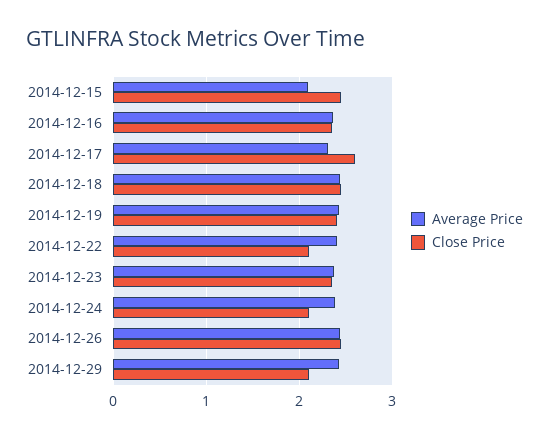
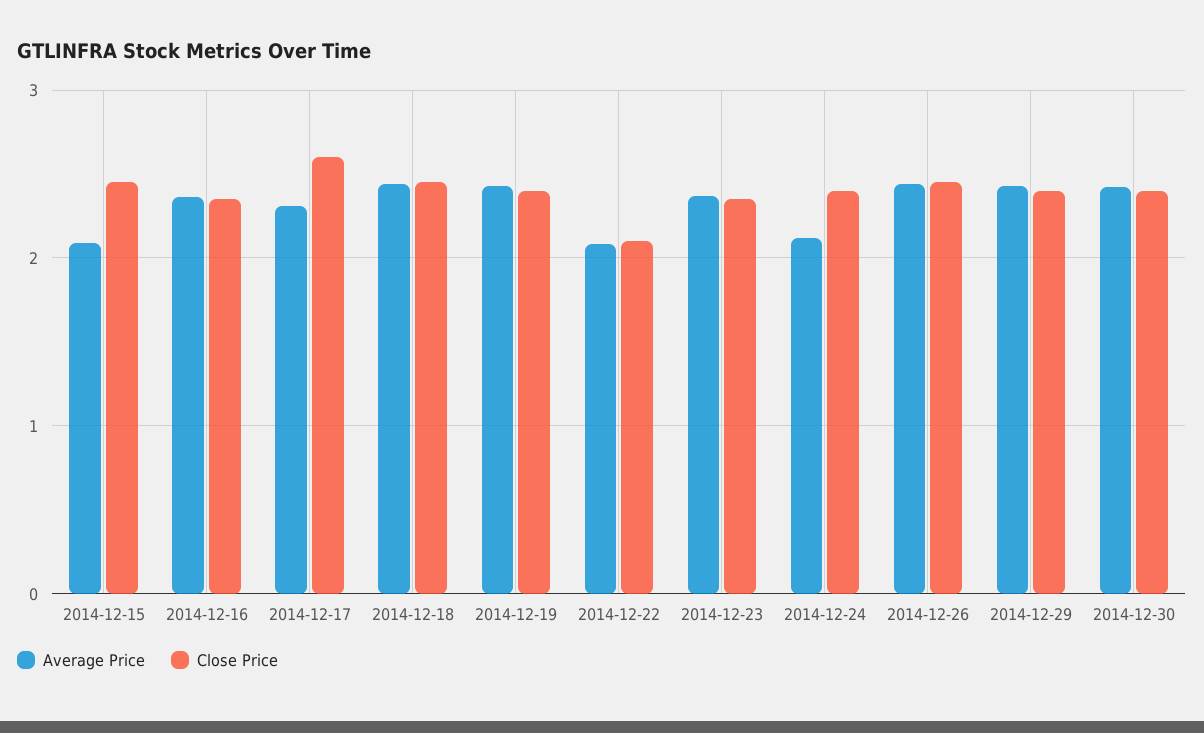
Average Price, 2014-12-22: 2.4 -> 2.1
Average Price, 2014-12-24: 2.4 -> 2.1
Close Price, 2014-12-24: 2.1 -> 2.4
Close Price, 2014-12-29: 2.1 -> 2.4
Average Price, 2014-12-30: none -> 2.4
Close Price, 2014-12-30: none -> 2.4

